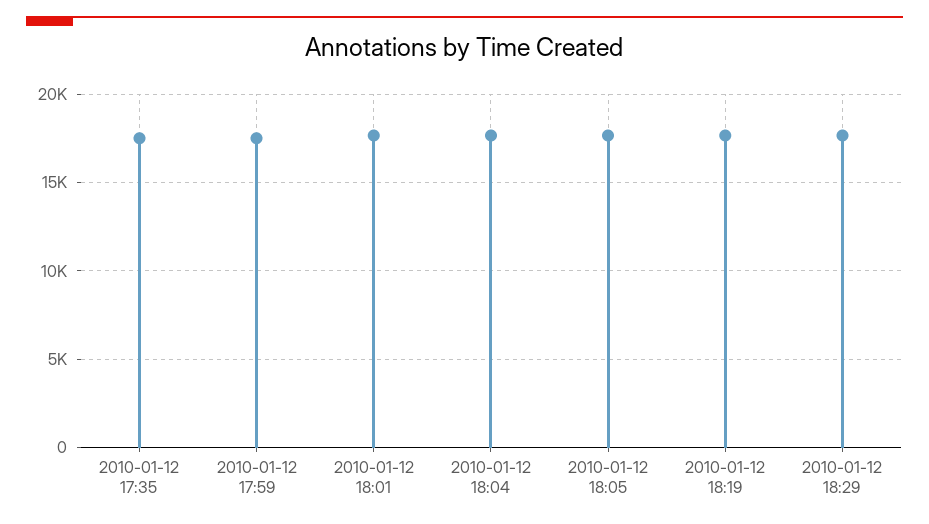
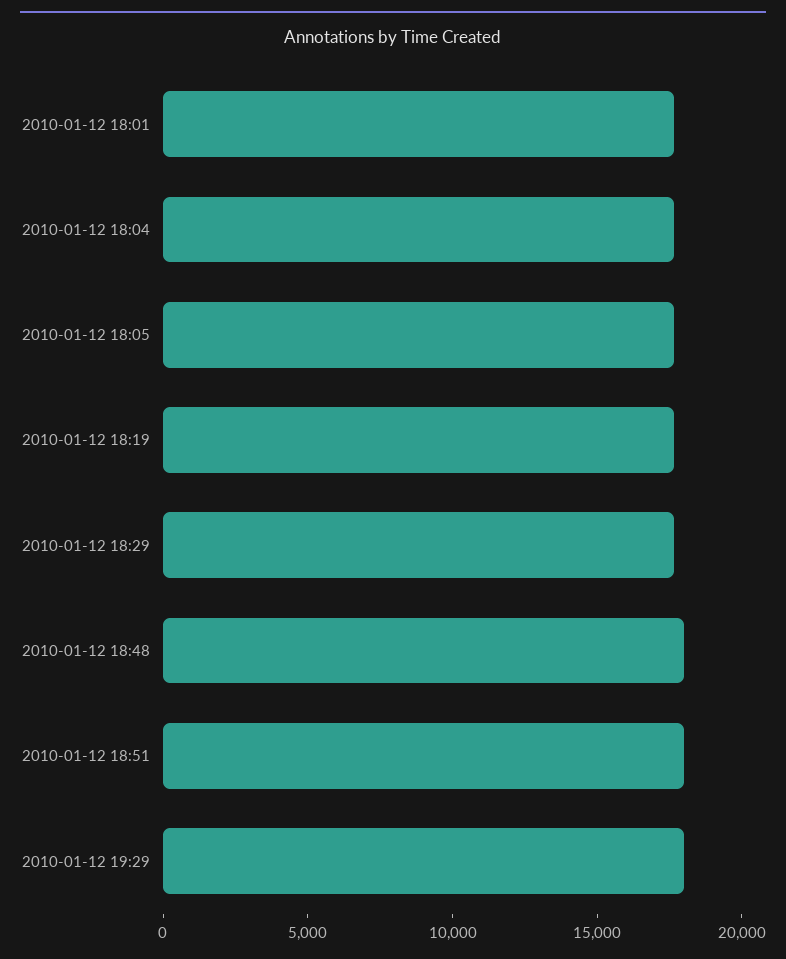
2010-01-12 17:35: 17500 -> none
2010-01-12 17:59: 17500 -> none
2010-01-12 18:48: none -> 18000
2010-01-12 18:51: none -> 18000
2010-01-12 19:29: none -> 18000

